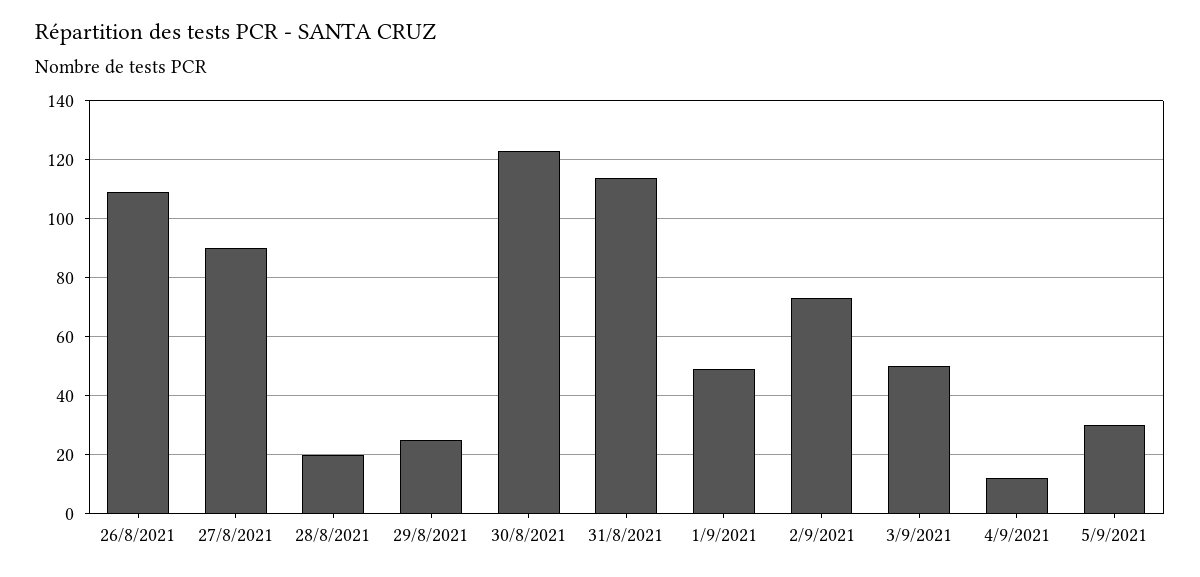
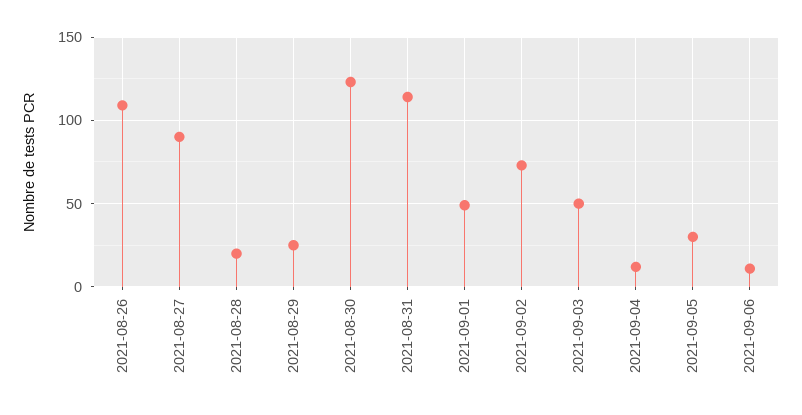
2021-09-06: none -> 10

